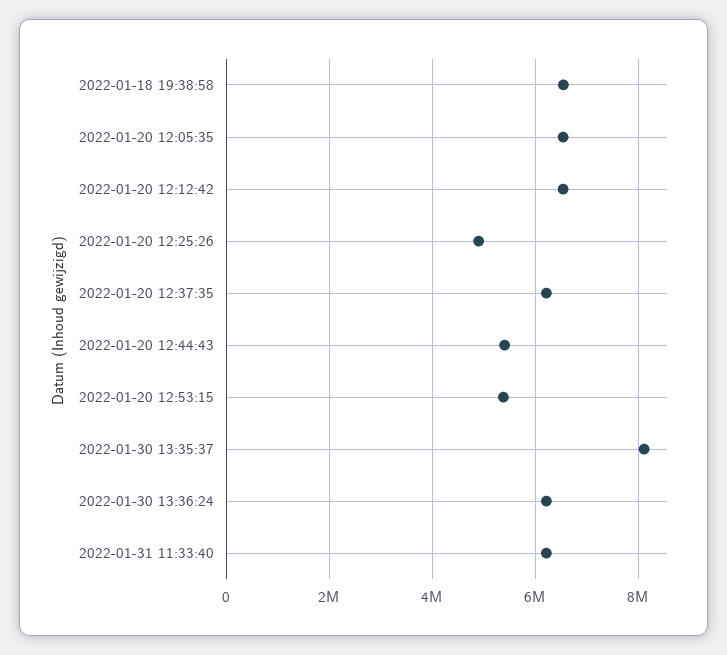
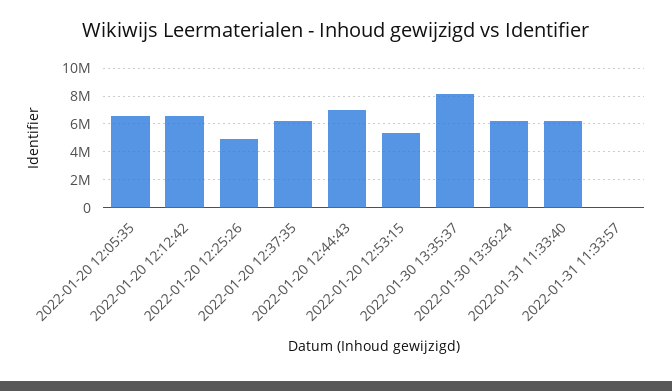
2022-01-18 19:38:58: 6600000 -> none
2022-01-20 12:44:43: 5400000 -> 7000000
2022-01-31 11:33:57: none -> 0

